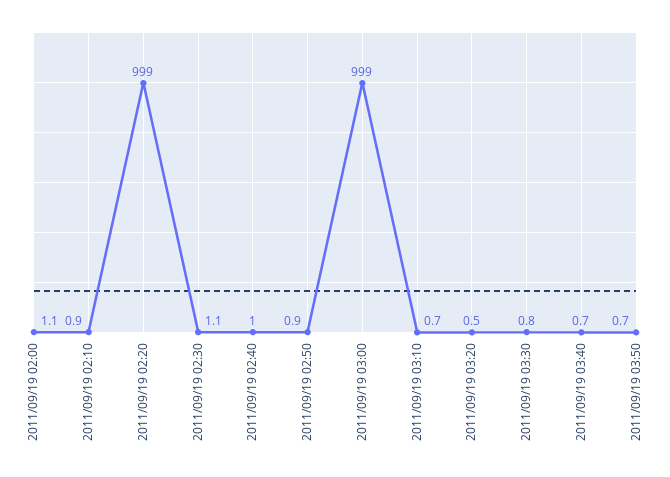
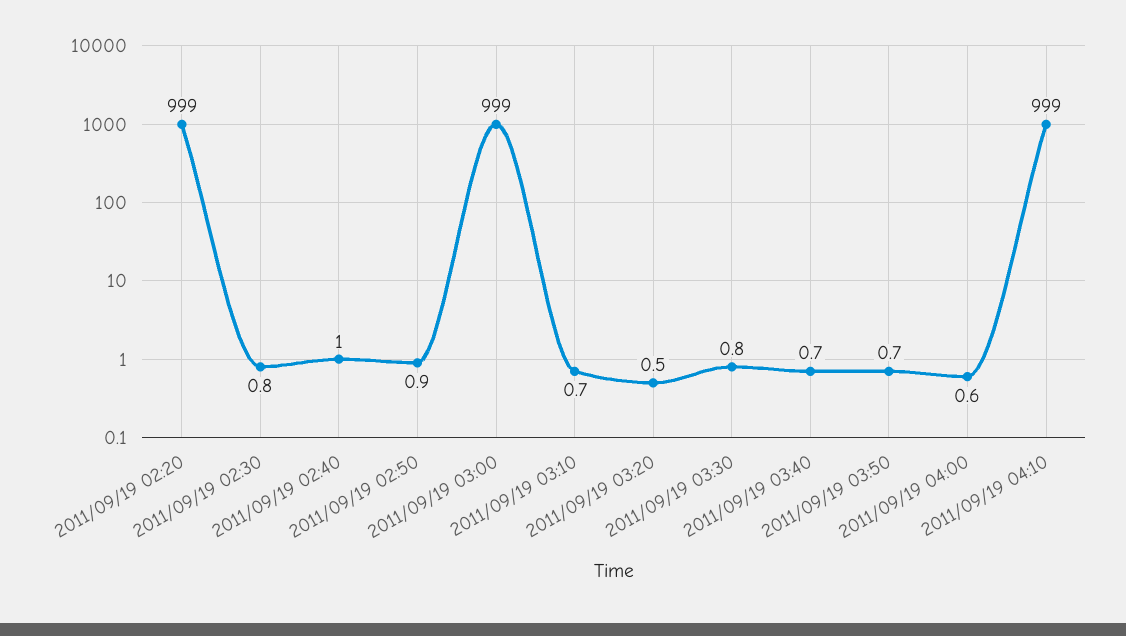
2011/09/19 02:00: 1.1 -> none
2011/09/19 02:10: 0.9 -> none
2011/09/19 02:30: 1.1 -> 0.8
2011/09/19 04:00: none -> 0.6
2011/09/19 04:10: none -> 999

